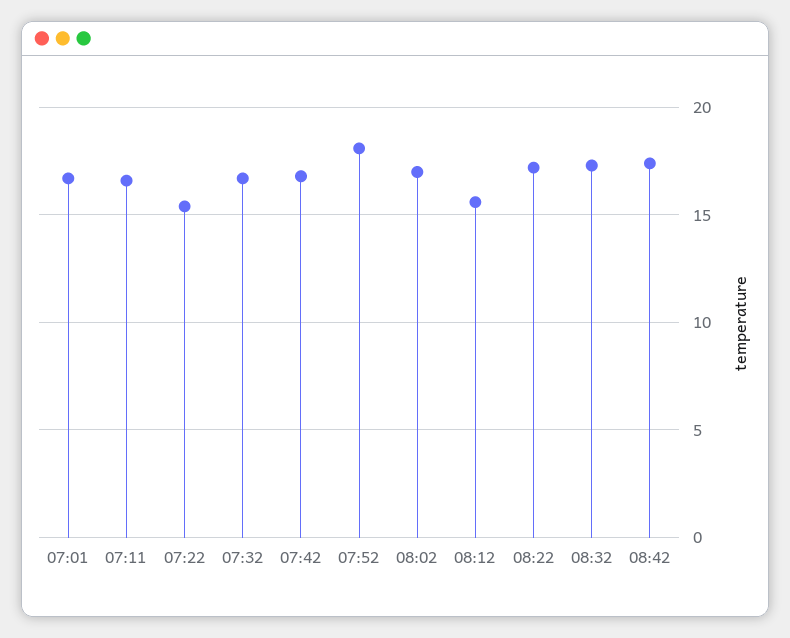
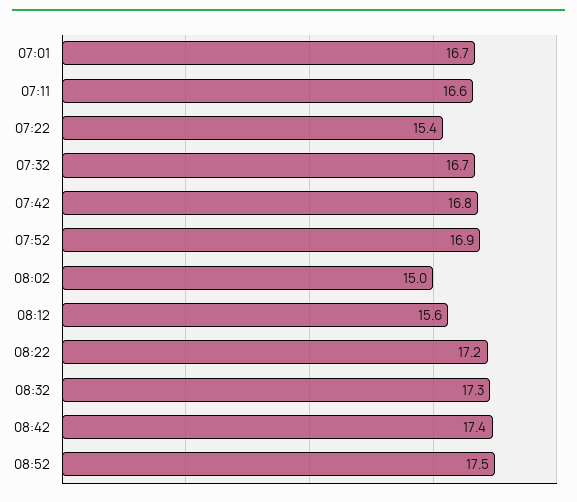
07:52: 18 -> 16.9
08:02: 17 -> 15
08:52: none -> 17.5

